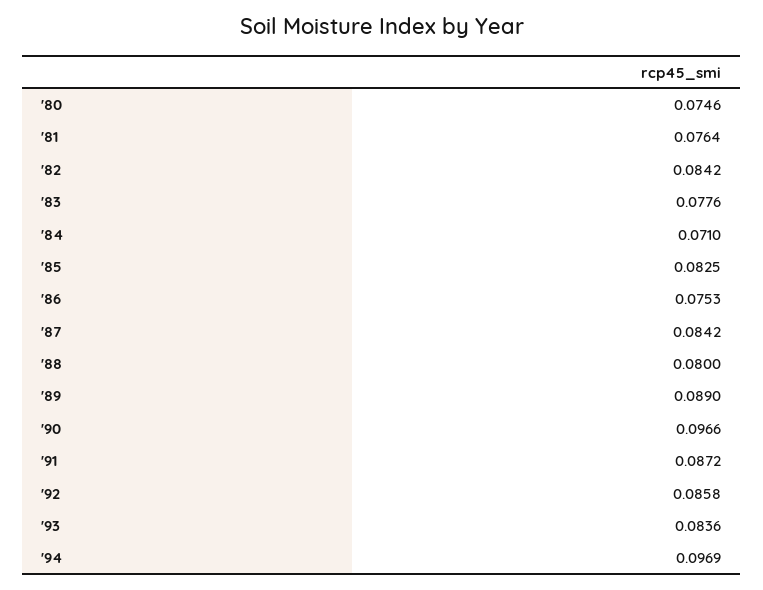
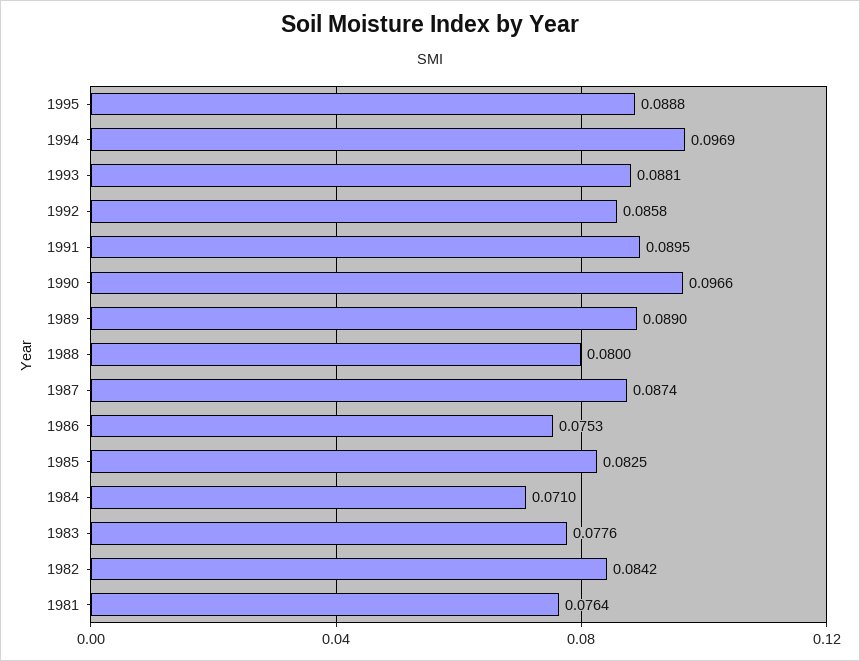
'80: 0.0746 -> none
'87: 0.0842 -> 0.0874
'91: 0.0872 -> 0.0895
'93: 0.0836 -> 0.0881
1995: none -> 0.0888

